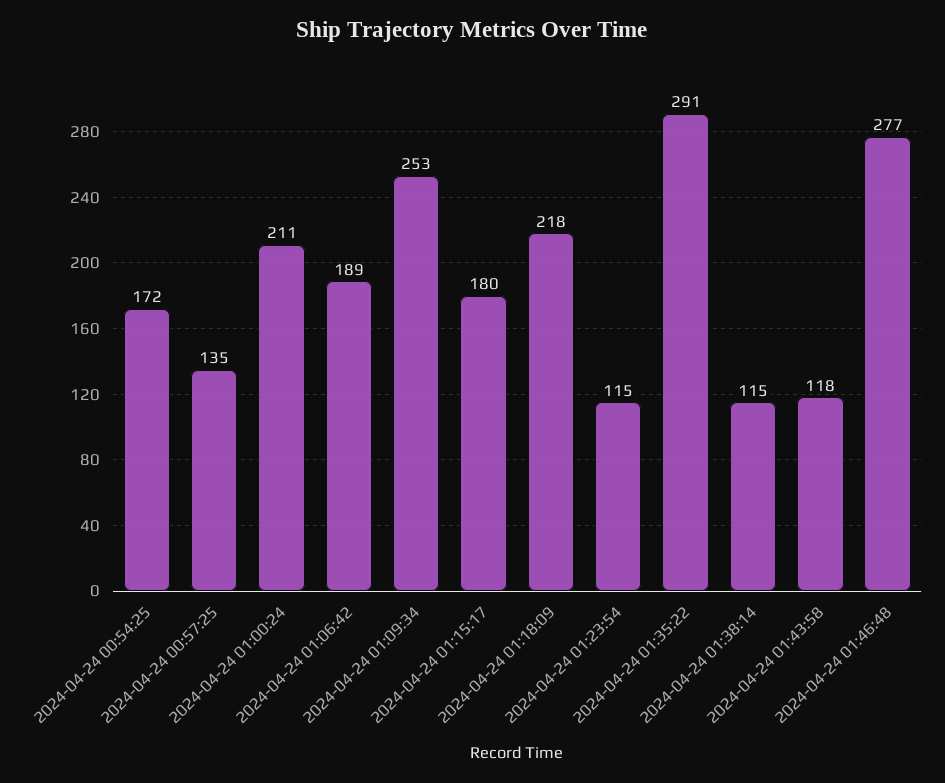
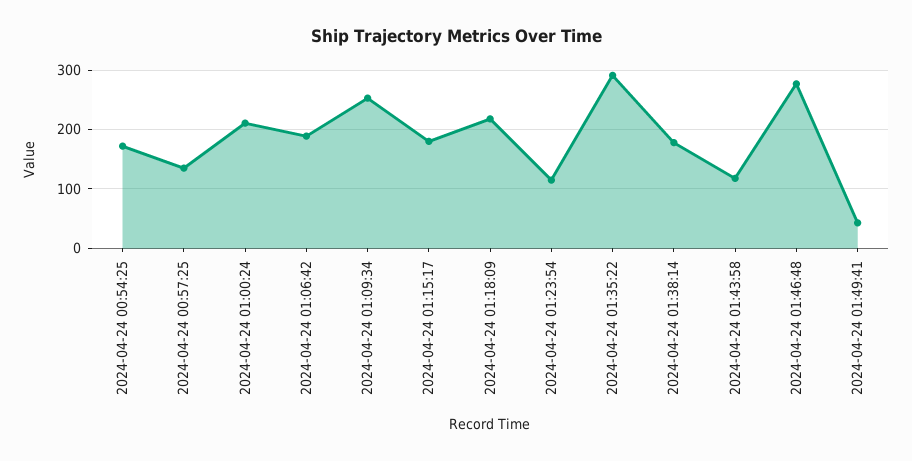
2024-04-24 01:38:14: 115 -> 180
2024-04-24 01:49:41: none -> 40

